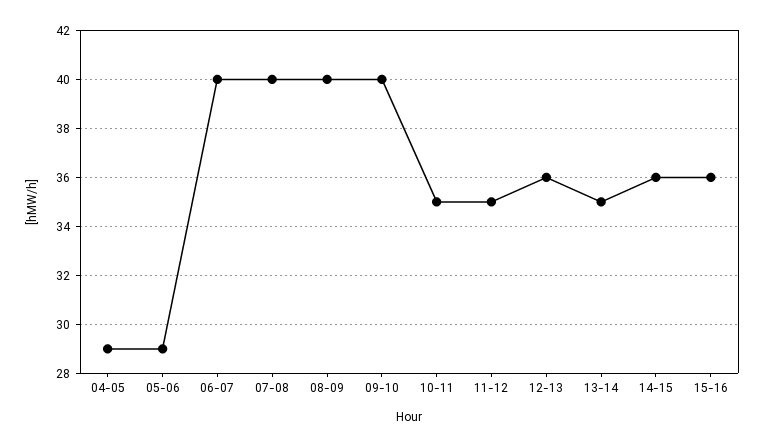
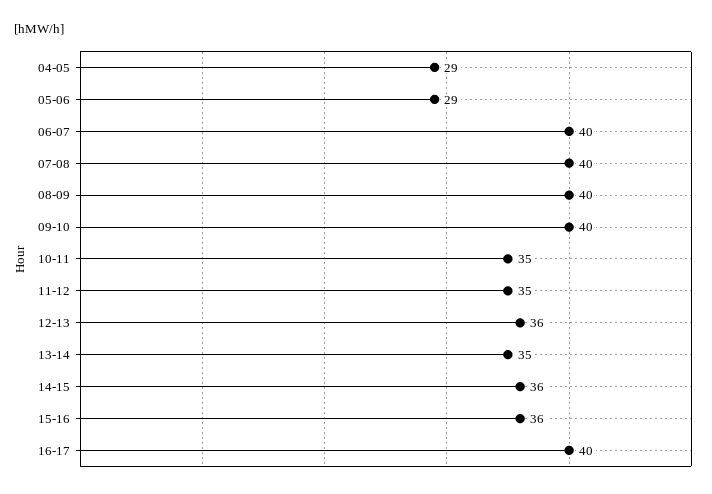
16-17: none -> 40

